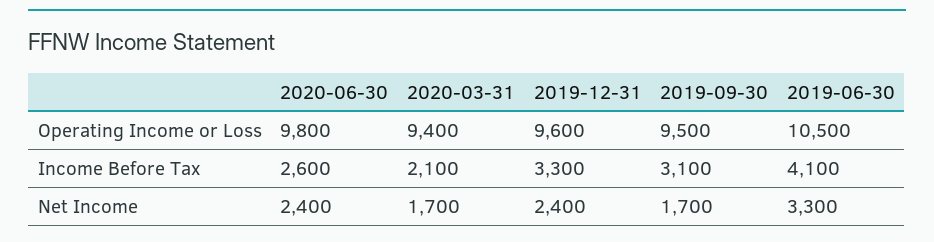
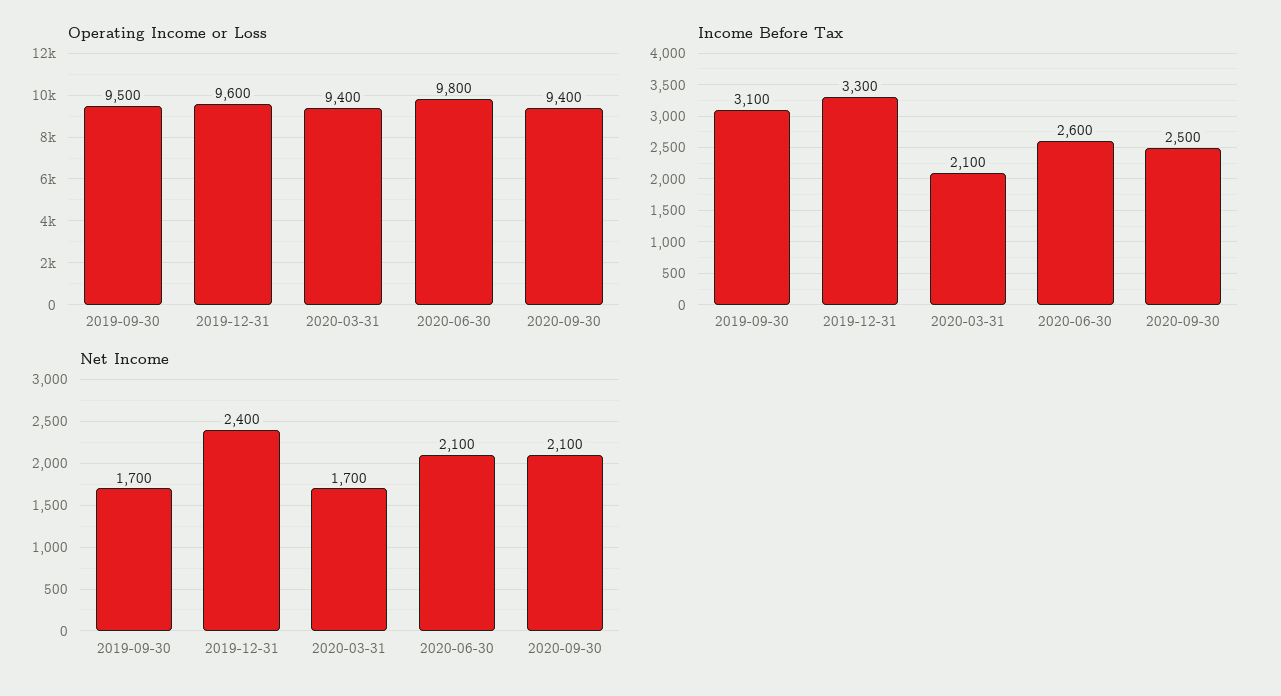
Operating Income or Loss, 2019-06-30: 10500 -> none
Income Before Tax, 2019-06-30: 4100 -> none
Net Income, 2020-06-30: 2400 -> 2100
Net Income, 2019-06-30: 3300 -> none
Operating Income or Loss, 2020-09-30: none -> 9400
Income Before Tax, 2020-09-30: none -> 2500
Net Income, 2020-09-30: none -> 2100

